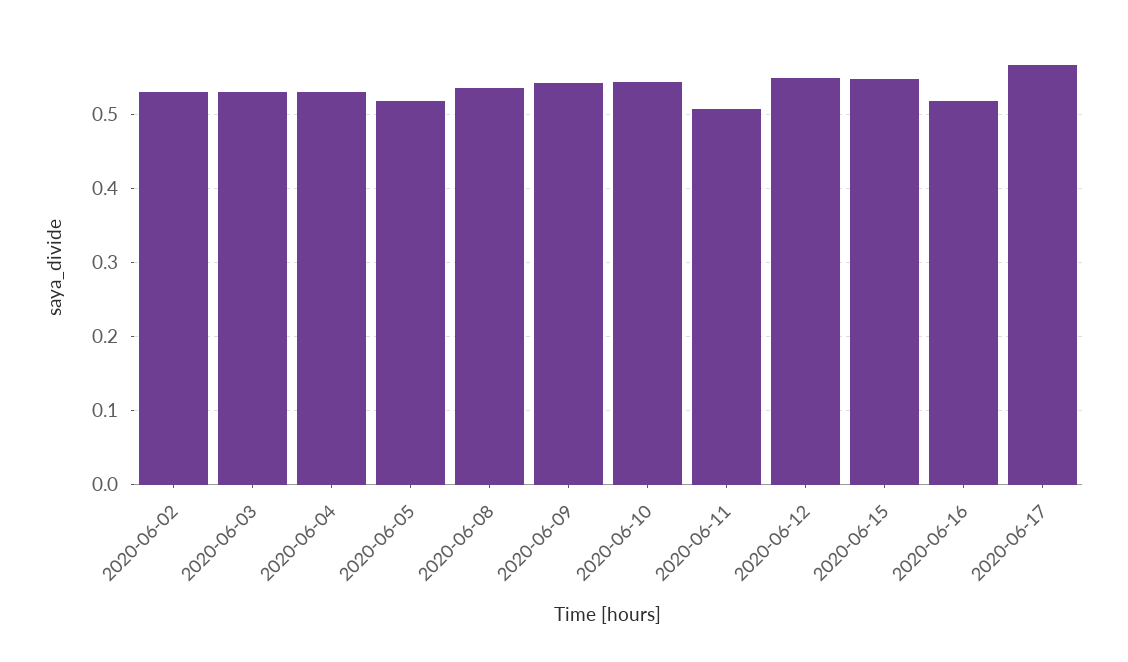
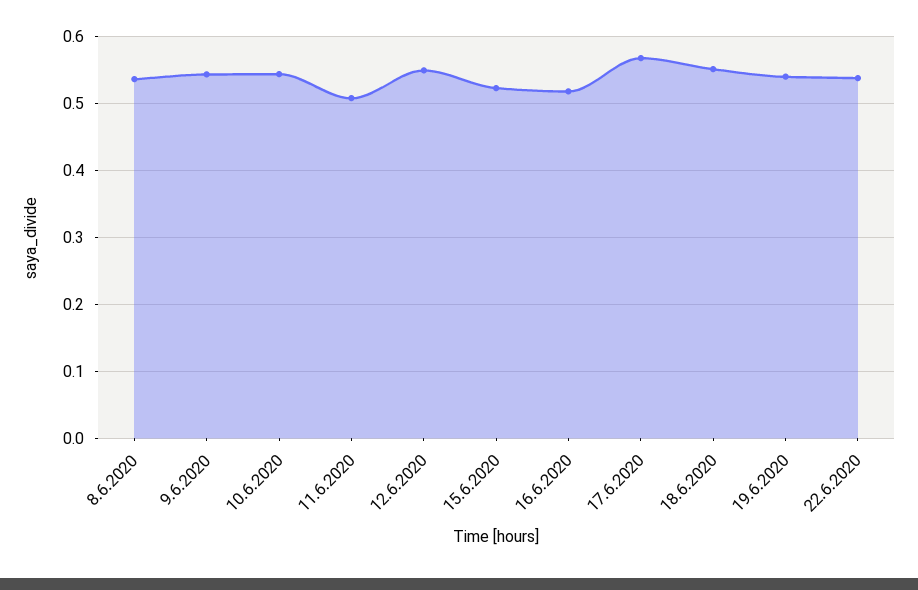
2020-06-02: 0.53 -> none
2020-06-03: 0.53 -> none
2020-06-04: 0.53 -> none
2020-06-05: 0.52 -> none
2020-06-15: 0.55 -> 0.52
18.6.2020: none -> 0.55
19.6.2020: none -> 0.54
22.6.2020: none -> 0.54

